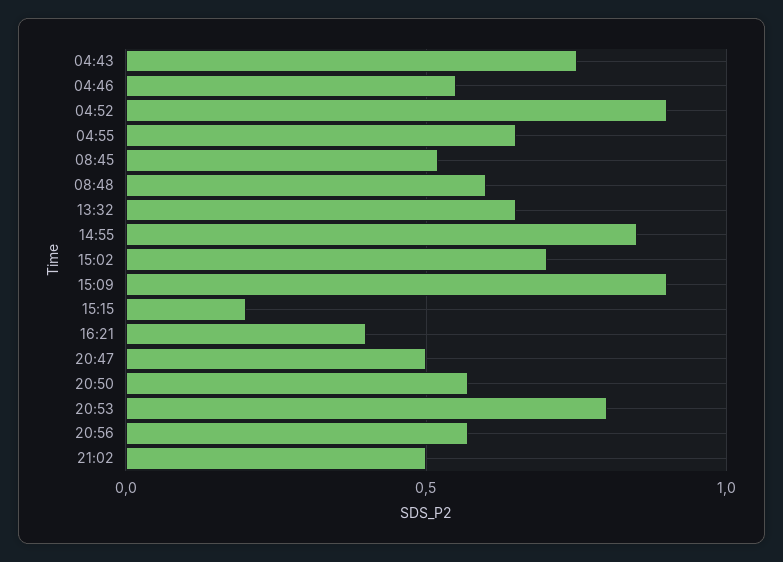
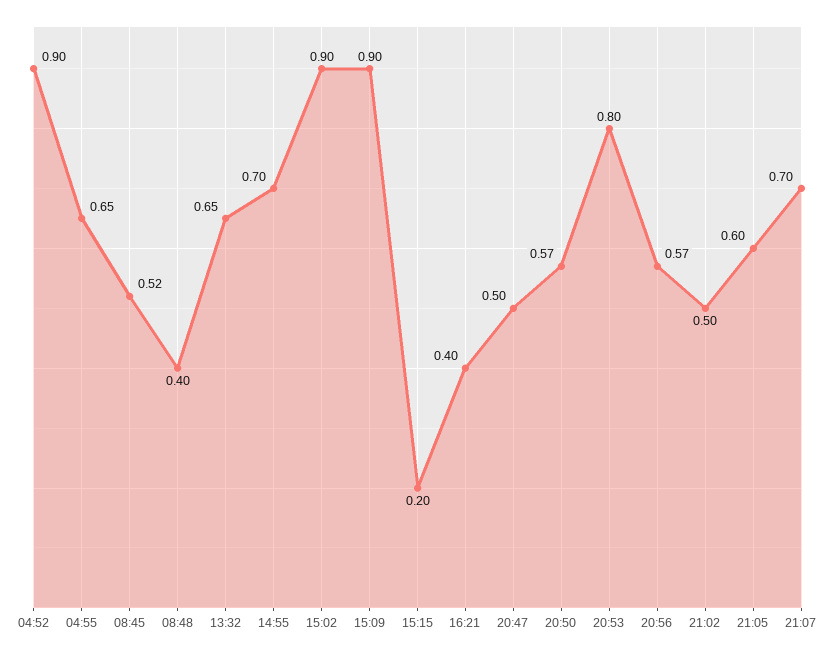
04:43: 0.75 -> none
04:46: 0.55 -> none
08:48: 0.6 -> 0.4
14:55: 0.85 -> 0.7
15:02: 0.7 -> 0.9
21:05: none -> 0.6
21:07: none -> 0.7

